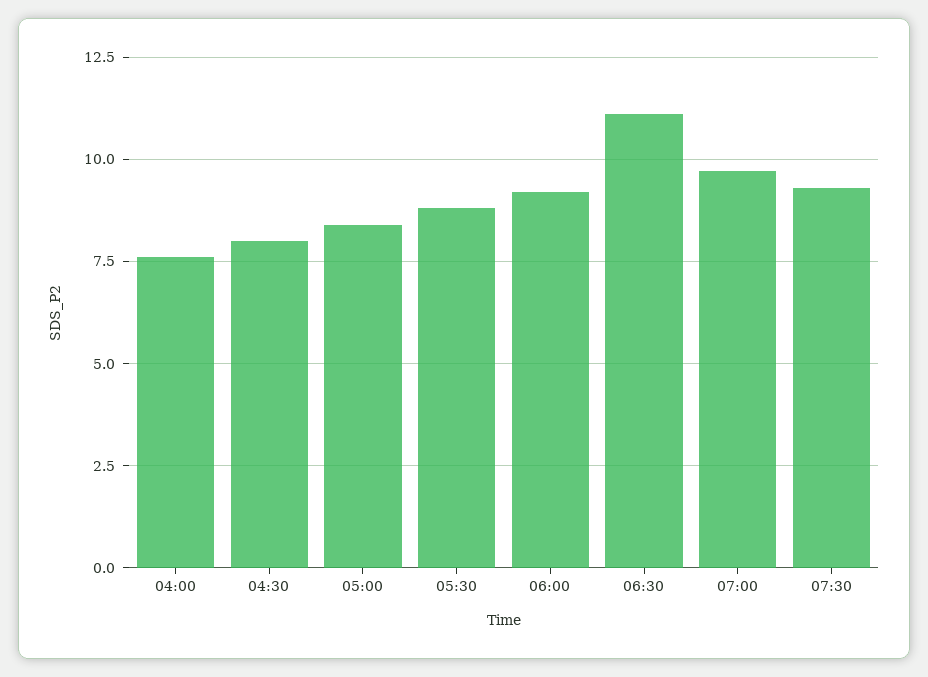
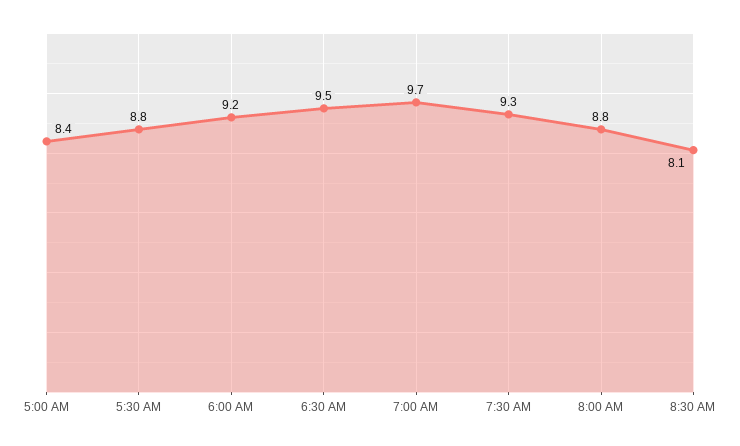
04:00: 7.5 -> none
04:30: 8 -> none
06:30: 11 -> 9.5
8:00 AM: none -> 8.8
8:30 AM: none -> 8.1

